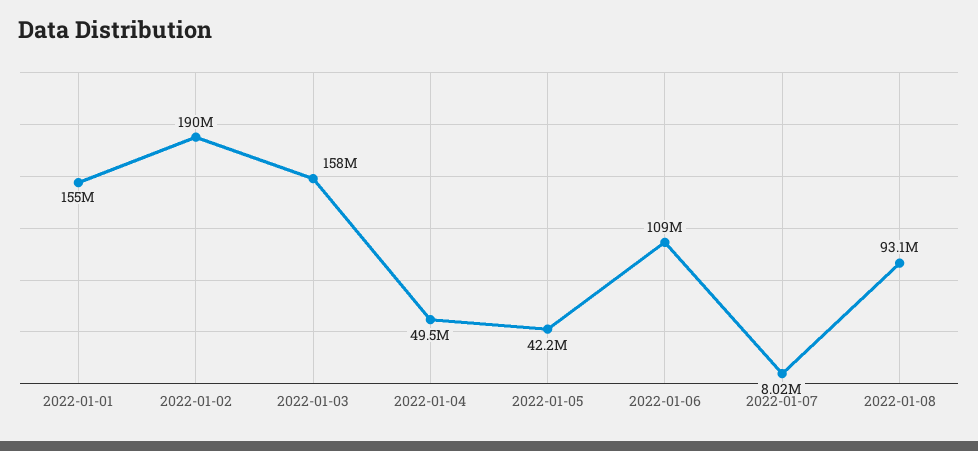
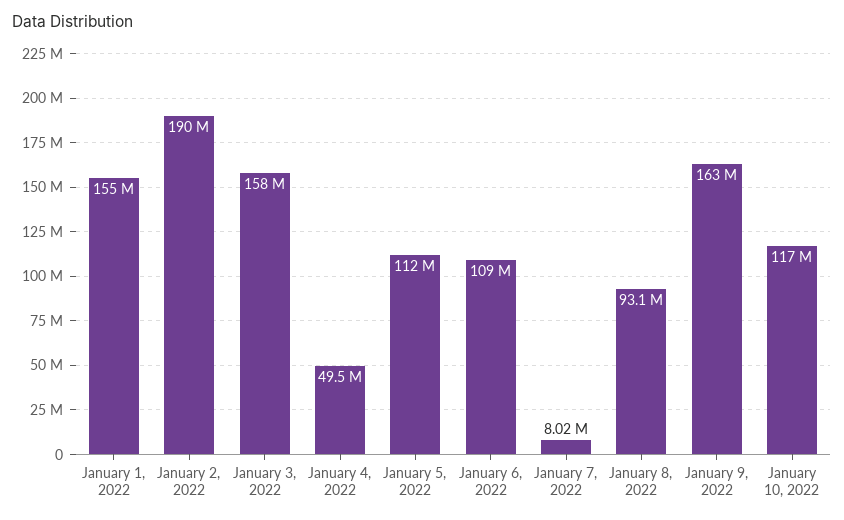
2022-01-05: 42200000 -> 112000000
January 9, 2022: none -> 163000000
January 10, 2022: none -> 117000000

